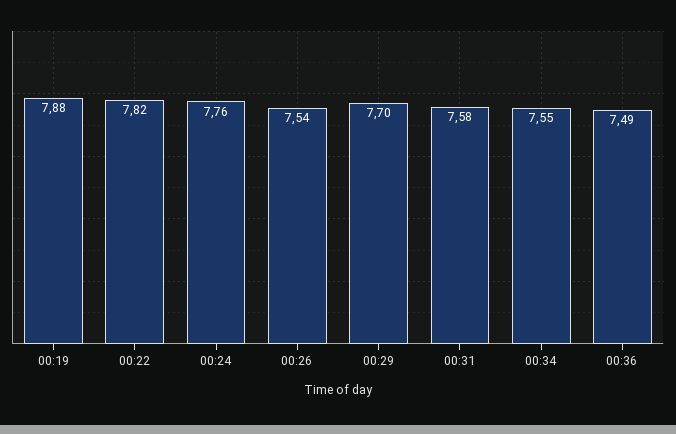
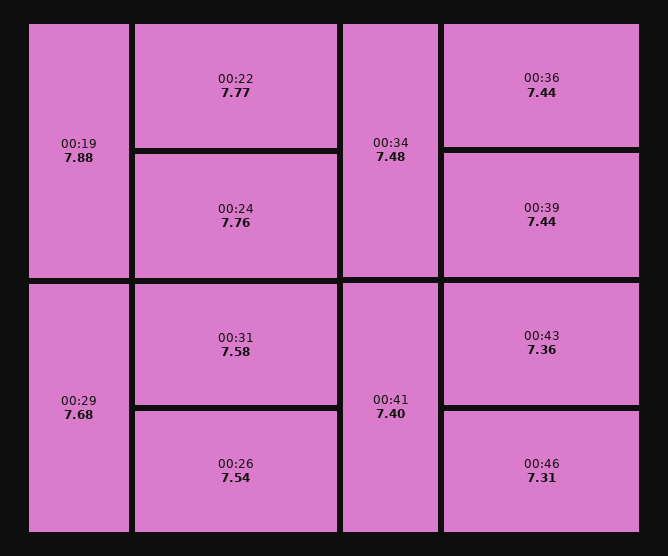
00:22: 7.82 -> 7.77
00:29: 7.7 -> 7.68
00:34: 7.55 -> 7.48
00:36: 7.49 -> 7.44
00:39: none -> 7.44
00:41: none -> 7.4
00:43: none -> 7.36
00:46: none -> 7.31

